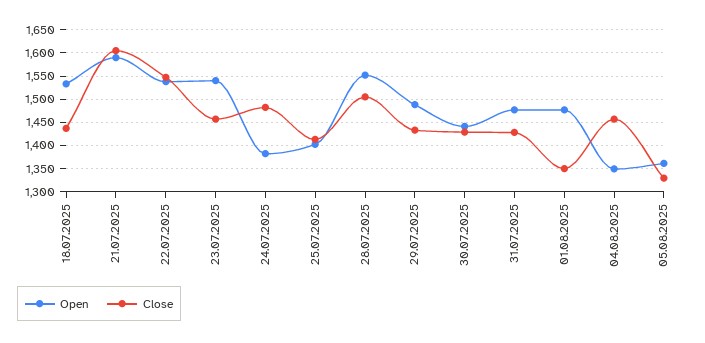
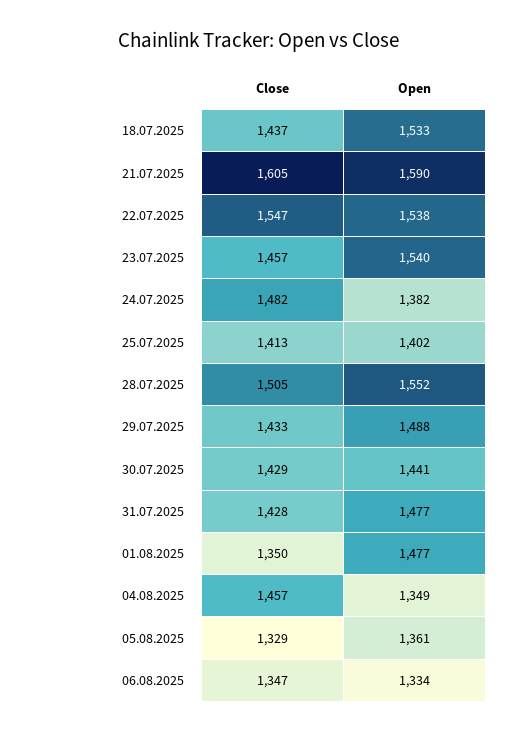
Close, 06.08.2025: none -> 1347
Open, 06.08.2025: none -> 1334

